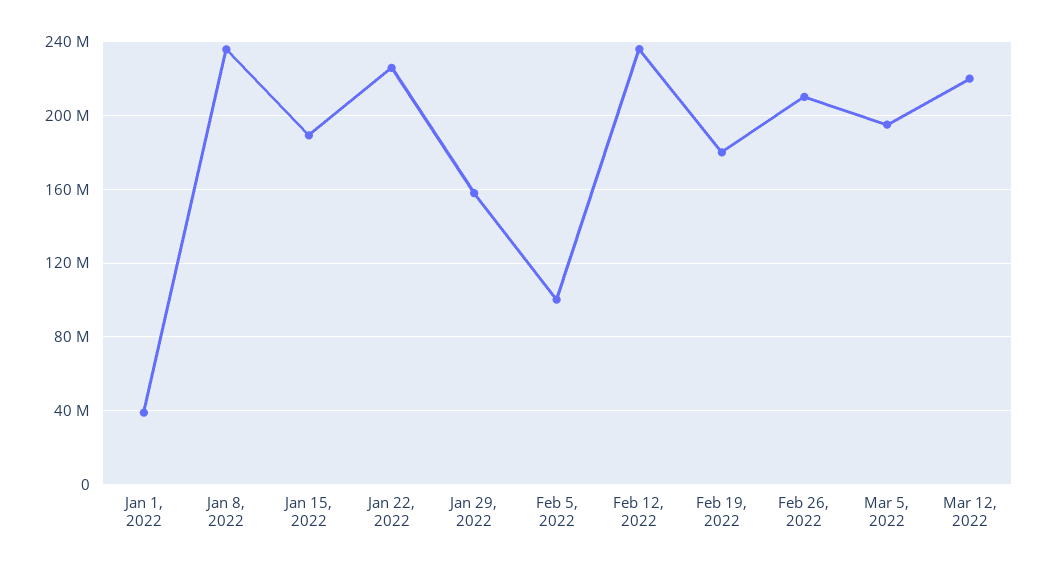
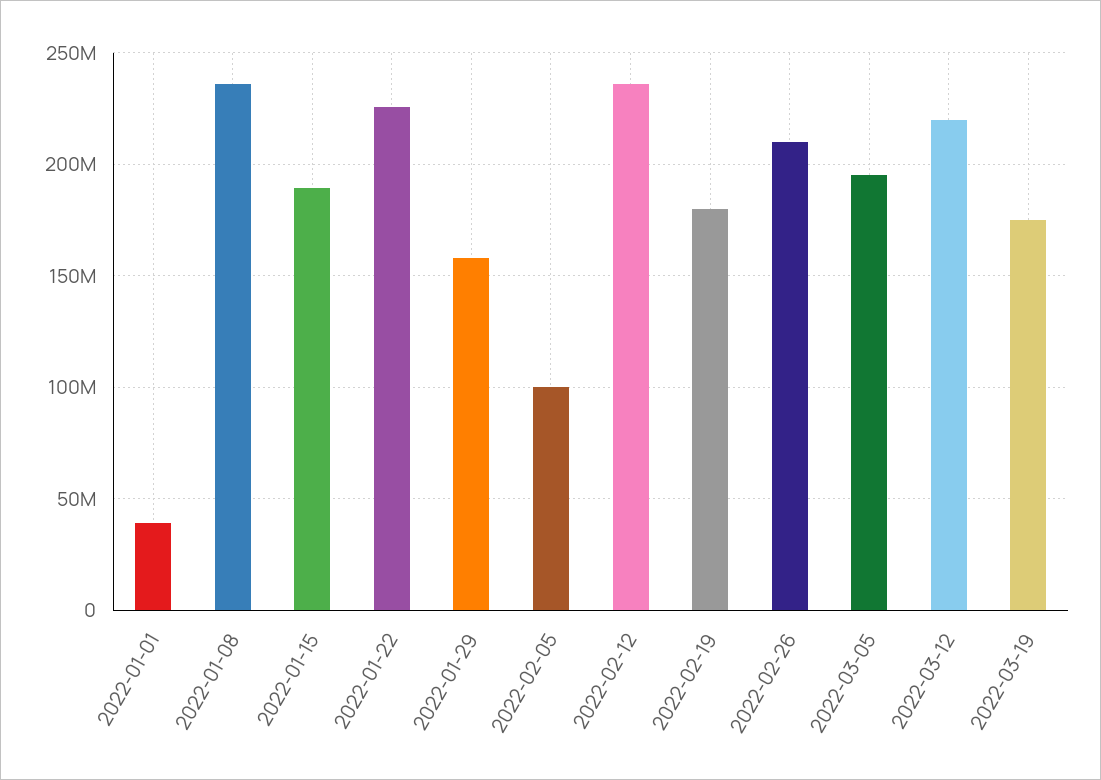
2022-03-19: none -> 175000000

